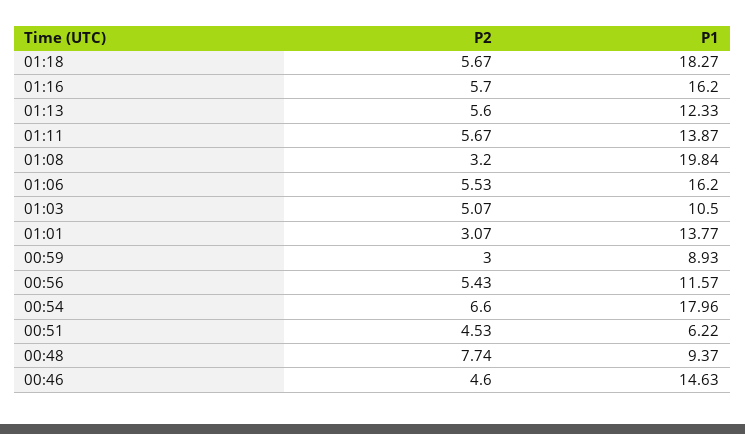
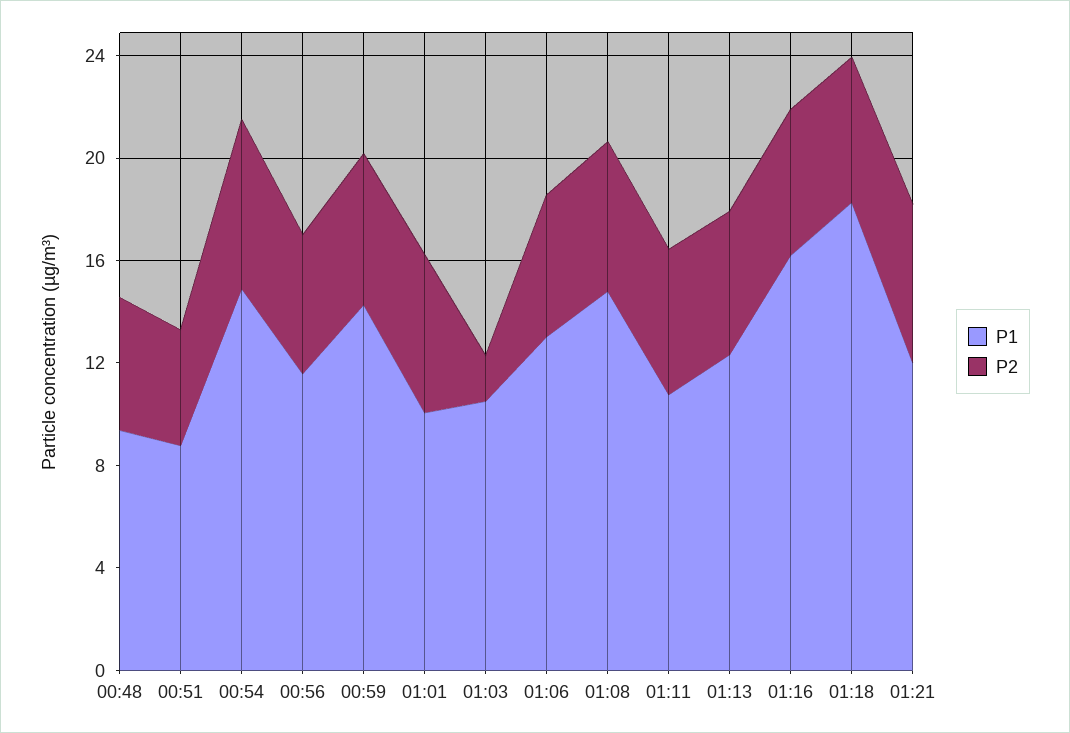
P1, 01:11: 13.87 -> 11
P2, 01:08: 3.2 -> 6
P1, 01:08: 19.84 -> 15
P1, 01:06: 16.2 -> 13
P2, 01:03: 5.07 -> 2
P2, 01:01: 3.07 -> 6
P1, 01:01: 13.77 -> 10
P2, 00:59: 3 -> 6
P1, 00:59: 8.93 -> 14
P1, 00:54: 17.96 -> 15
P1, 00:51: 6.22 -> 9
P2, 00:48: 7.74 -> 5
P2, 00:46: 4.6 -> none
P1, 00:46: 14.63 -> none
P1, 01:21: none -> 12
P2, 01:21: none -> 6

